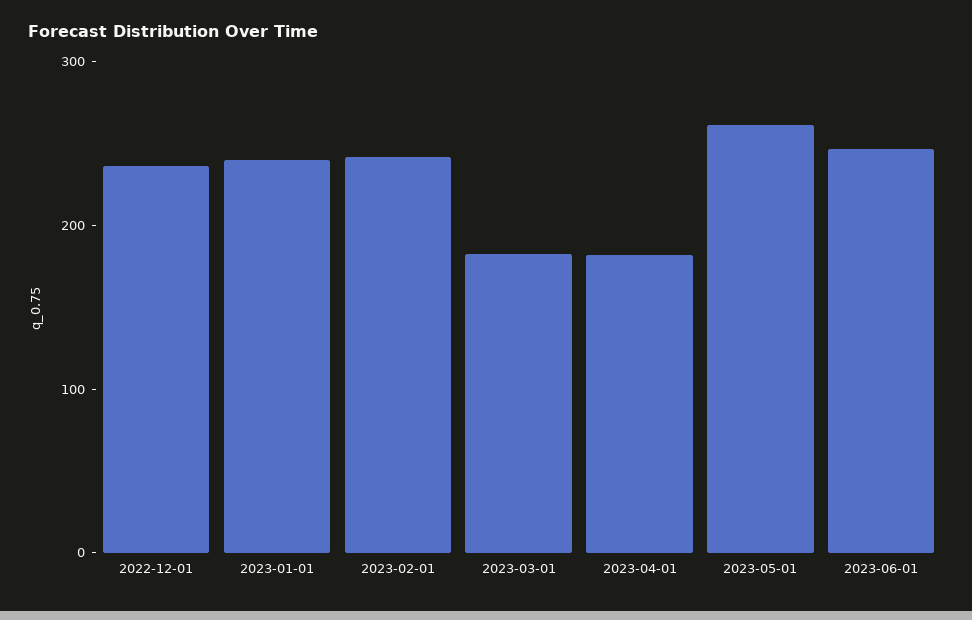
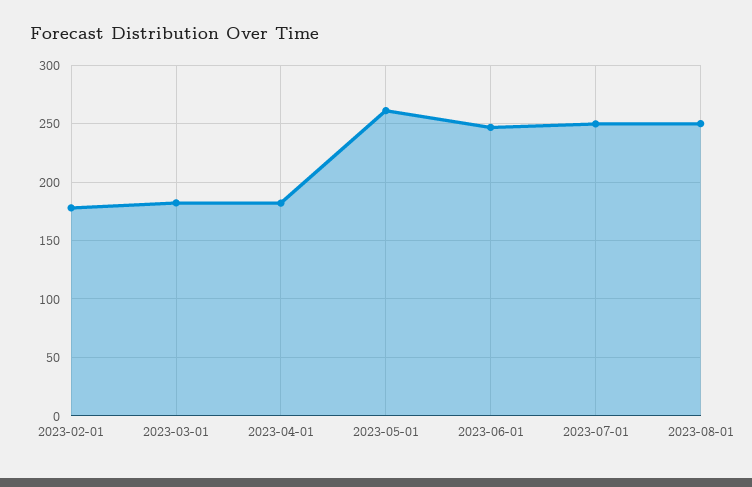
2022-12-01: 240 -> none
2023-01-01: 240 -> none
2023-02-01: 240 -> 180
2023-07-01: none -> 250
2023-08-01: none -> 250

